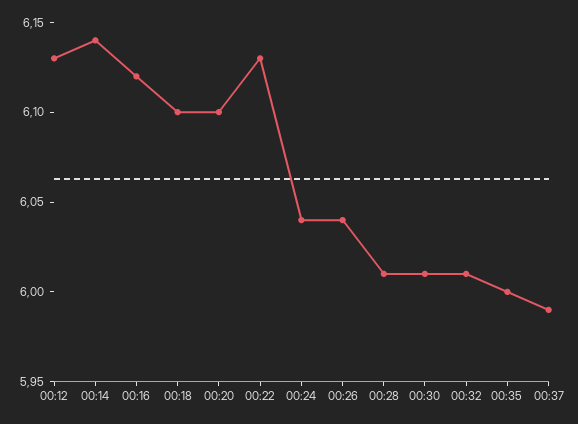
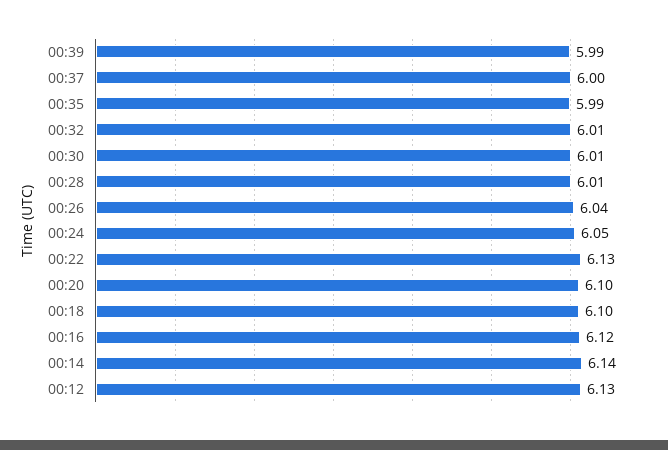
00:24: 6.04 -> 6.05
00:35: 6 -> 5.99
00:37: 5.99 -> 6
00:39: none -> 5.99

